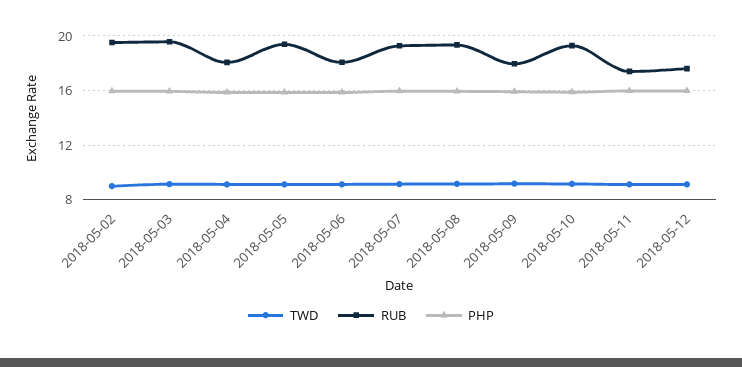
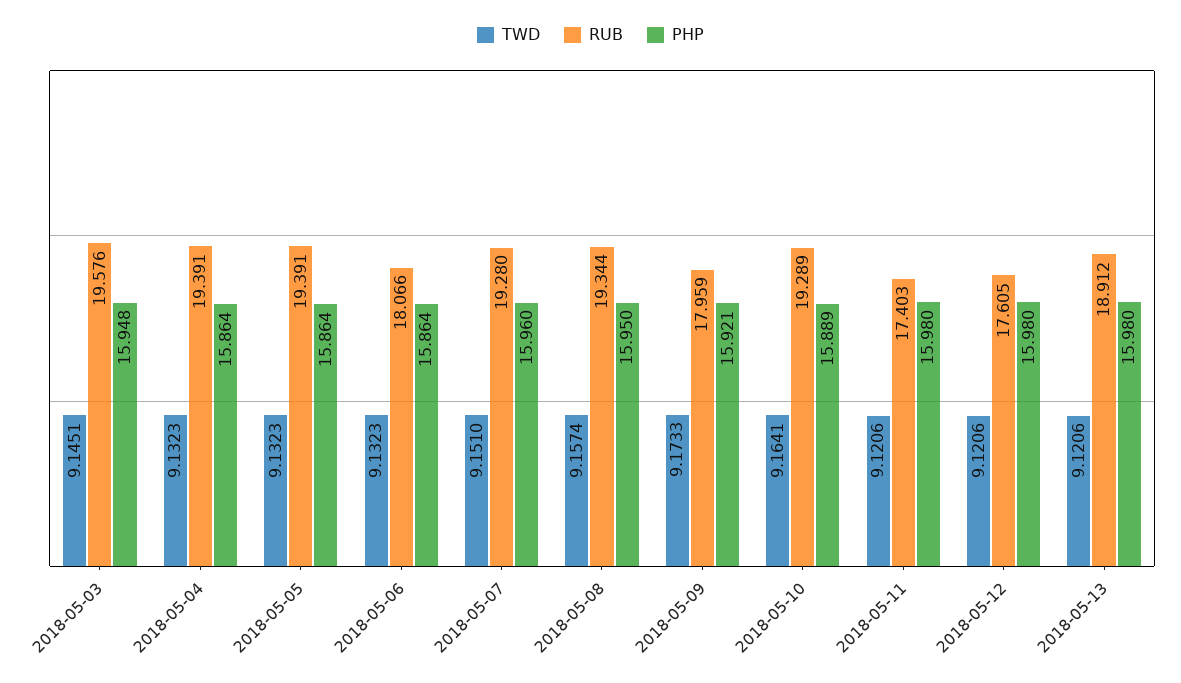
TWD, 2018-05-02: 9 -> none
RUB, 2018-05-02: 19.5 -> none
PHP, 2018-05-02: 16 -> none
RUB, 2018-05-04: 18 -> 19.391
TWD, 2018-05-13: none -> 9.1206
RUB, 2018-05-13: none -> 18.912
PHP, 2018-05-13: none -> 15.98

